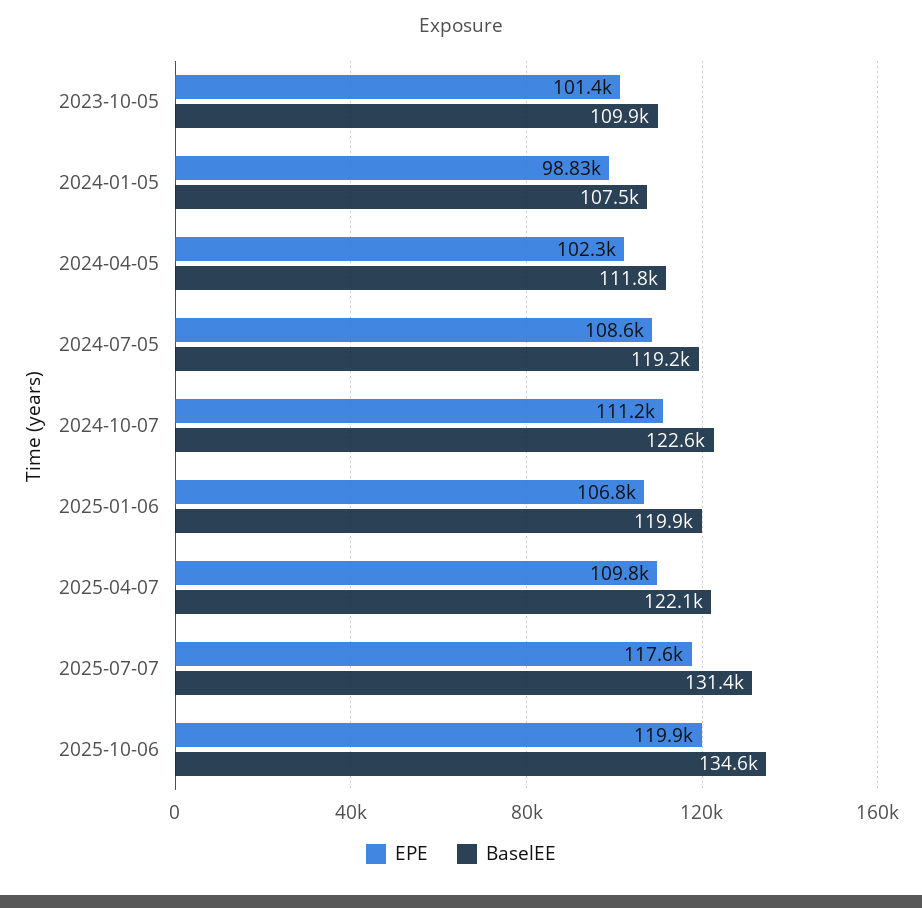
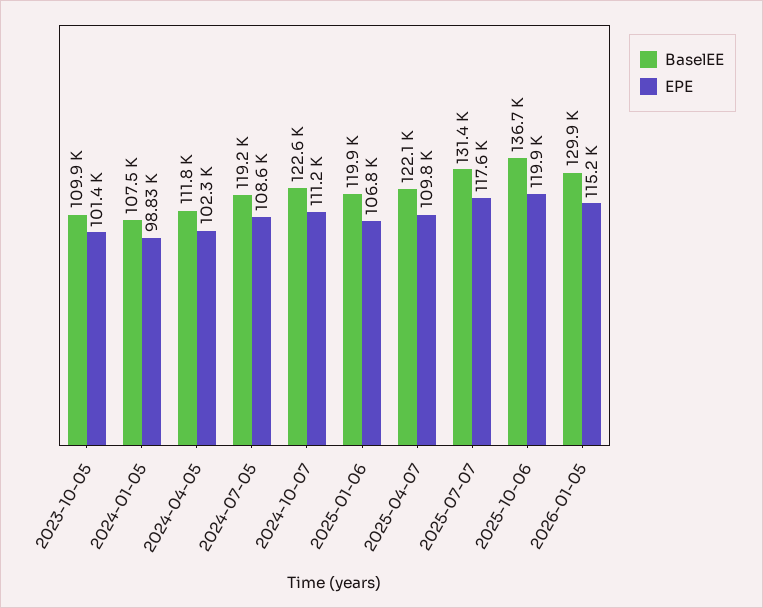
BaselEE, 2025-10-06: 134600 -> 136700
BaselEE, 2026-01-05: none -> 129900
EPE, 2026-01-05: none -> 115200

